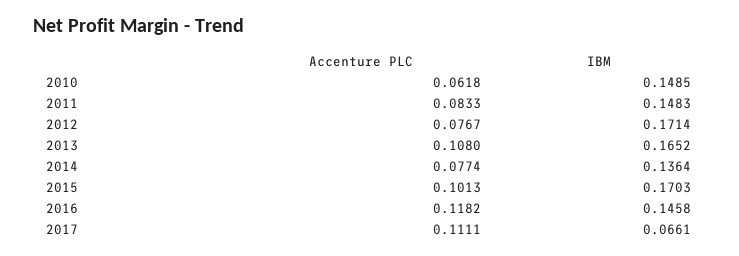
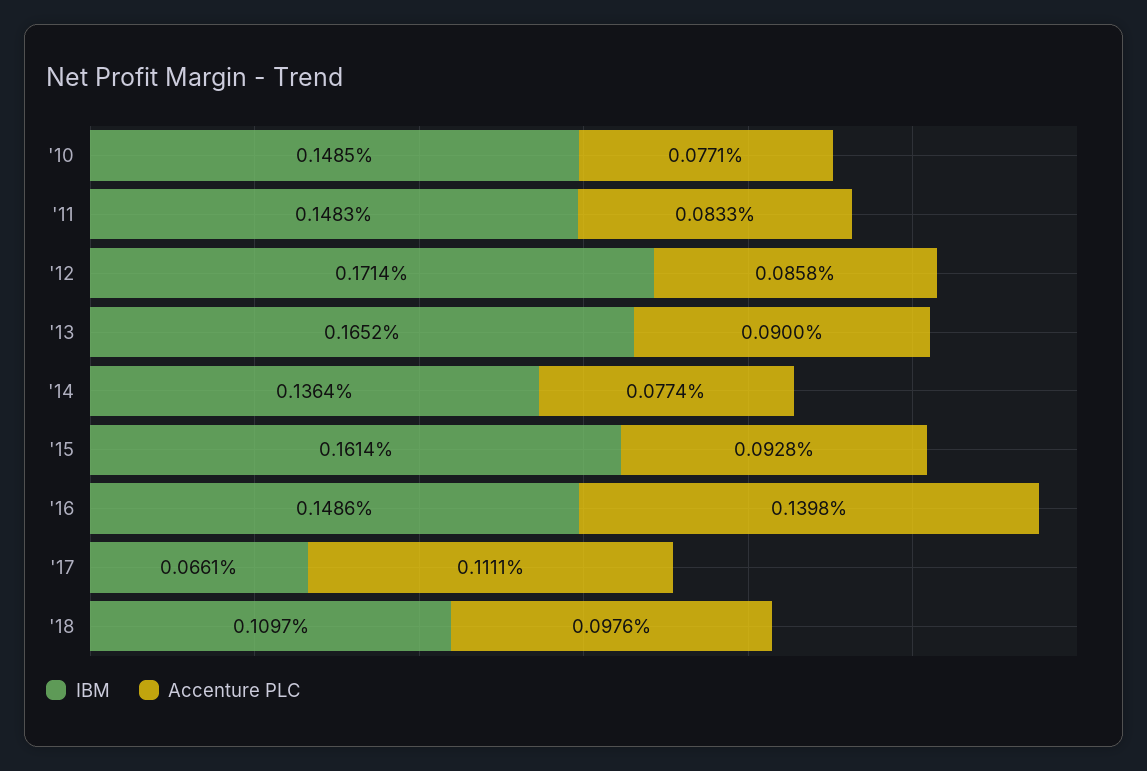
Accenture PLC, 2010: 0.0618 -> 0.0771
Accenture PLC, 2012: 0.0767 -> 0.0858
Accenture PLC, 2013: 0.108 -> 0.09
Accenture PLC, 2015: 0.1013 -> 0.0928
IBM, 2015: 0.1703 -> 0.1614
Accenture PLC, 2016: 0.1182 -> 0.1398
IBM, 2016: 0.1458 -> 0.1486
IBM, '18: none -> 0.1097
Accenture PLC, '18: none -> 0.0976

